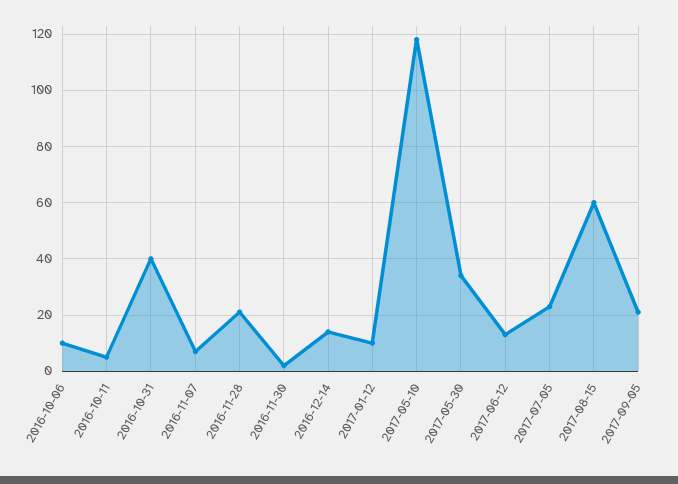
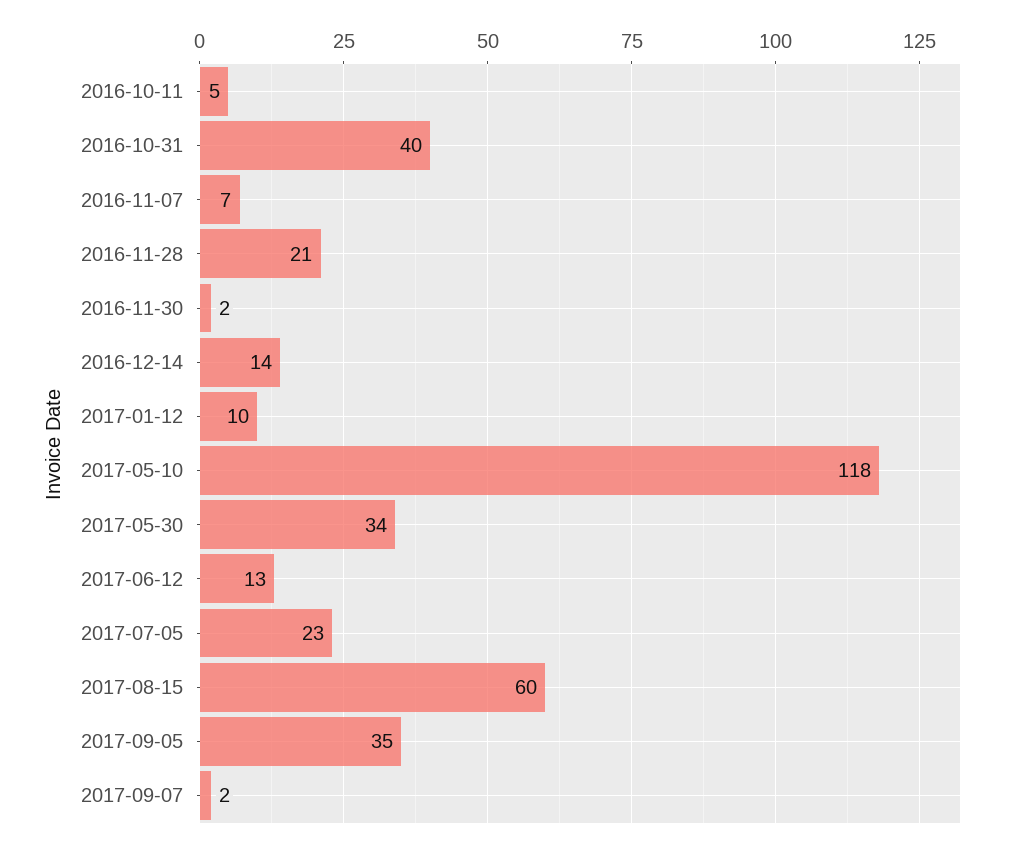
2016-10-06: 10 -> none
2017-09-05: 20 -> 35
2017-09-07: none -> 2

